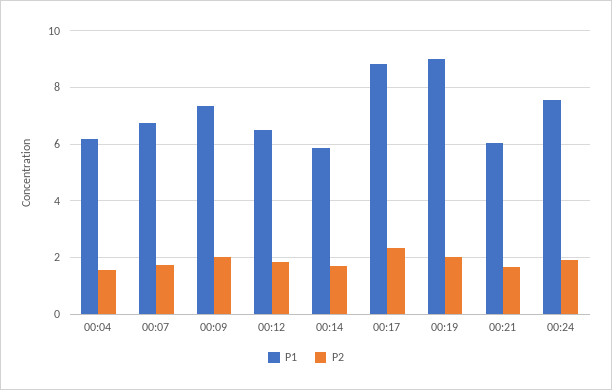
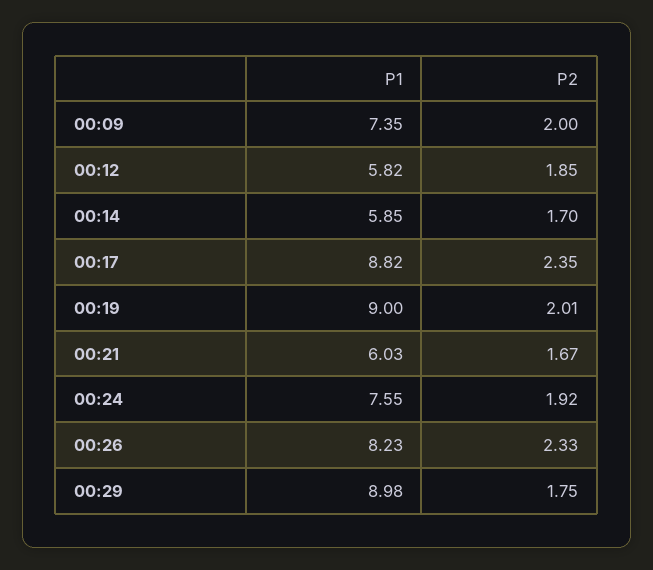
P1, 00:04: 6.25 -> none
P2, 00:04: 1.5 -> none
P1, 00:07: 6.75 -> none
P2, 00:07: 1.75 -> none
P1, 00:12: 6.5 -> 5.82
P1, 00:26: none -> 8.23
P2, 00:26: none -> 2.33
P1, 00:29: none -> 8.98
P2, 00:29: none -> 1.75

